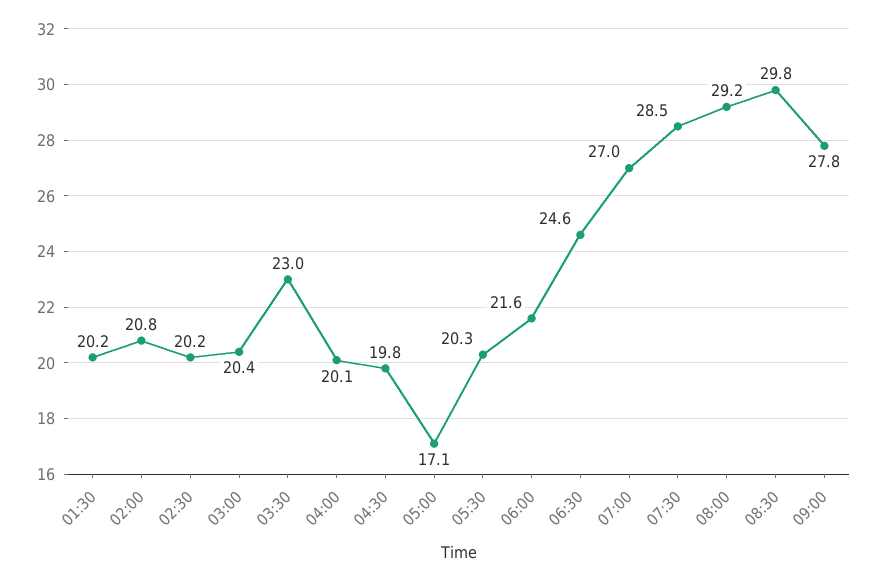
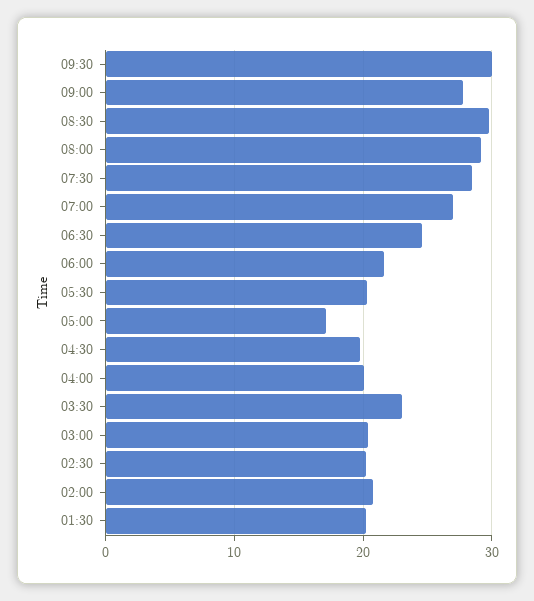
09:30: none -> 30

